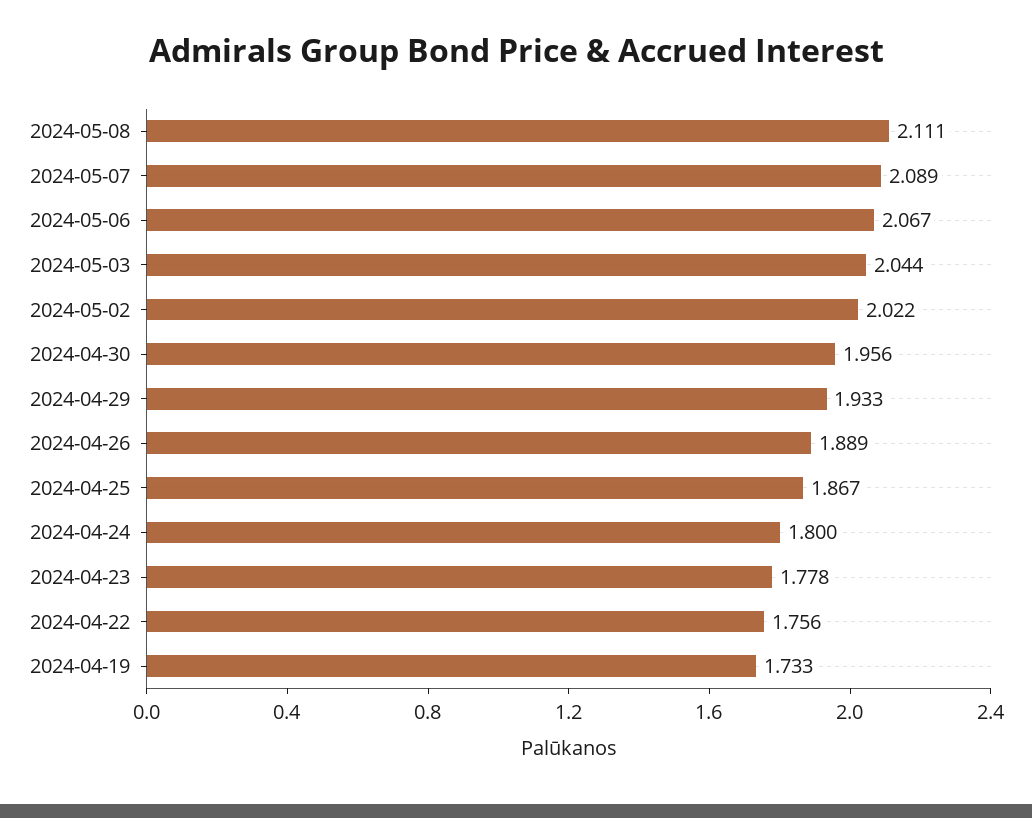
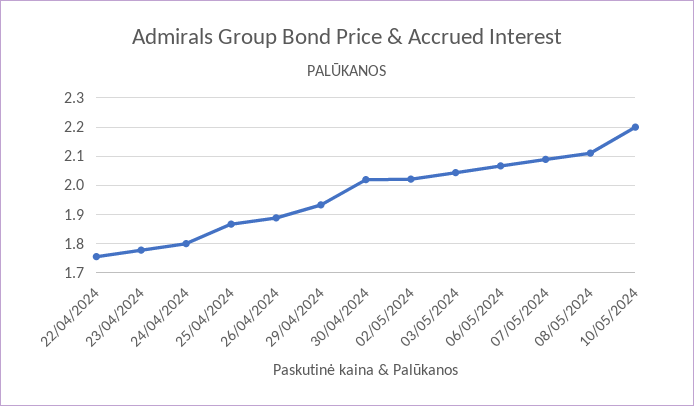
2024-04-30: 1.956 -> 2.025
2024-04-19: 1.733 -> none
10/05/2024: none -> 2.2

